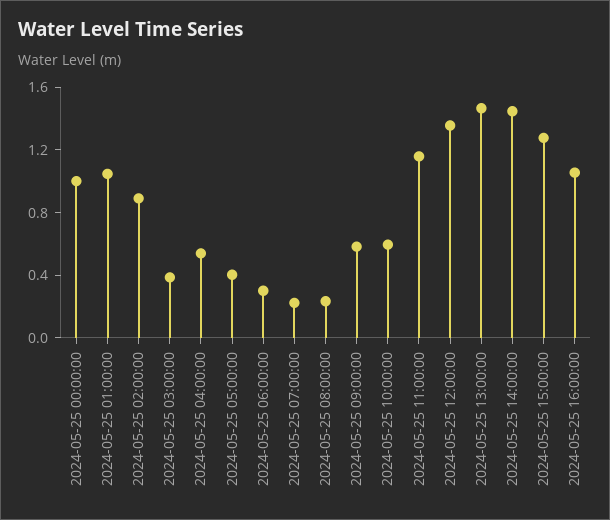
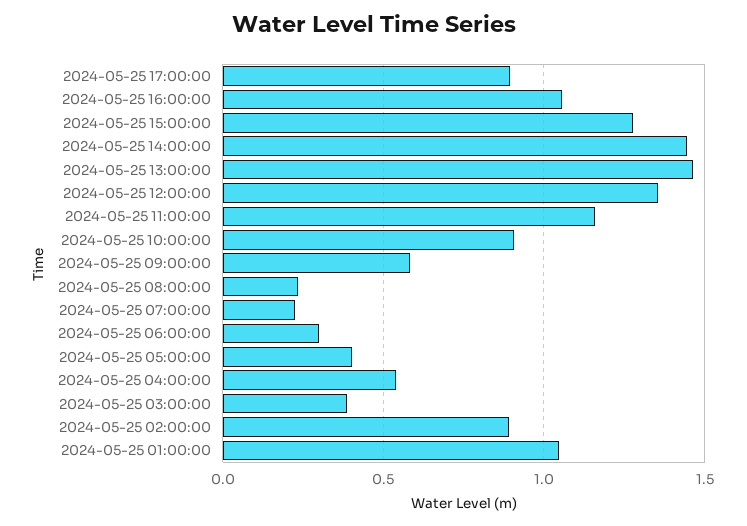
2024-05-25 00:00:00: 1 -> none
2024-05-25 10:00:00: 0.6 -> 0.9
2024-05-25 17:00:00: none -> 0.9

